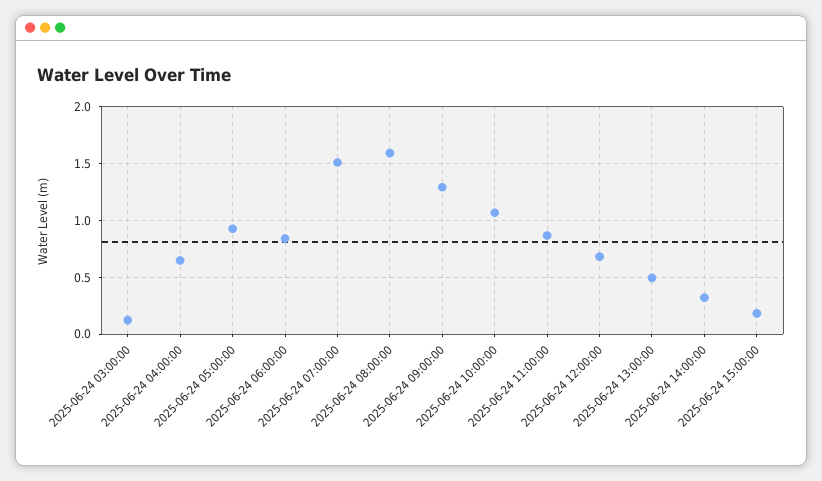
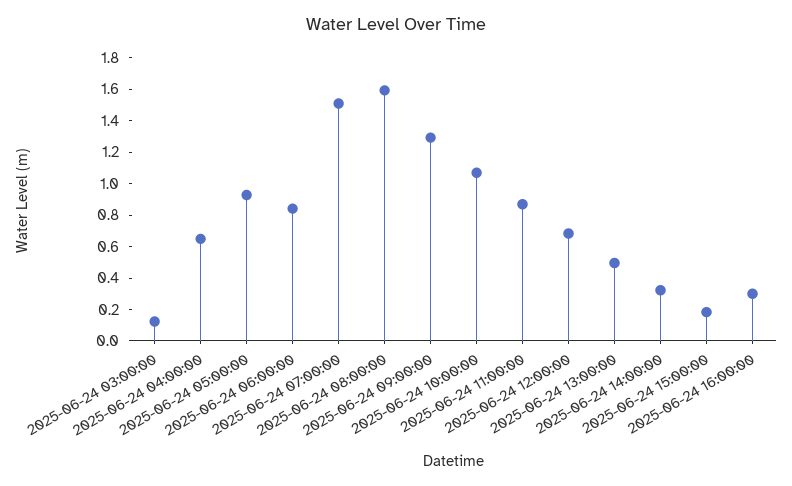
2025-06-24 16:00:00: none -> 0.3

